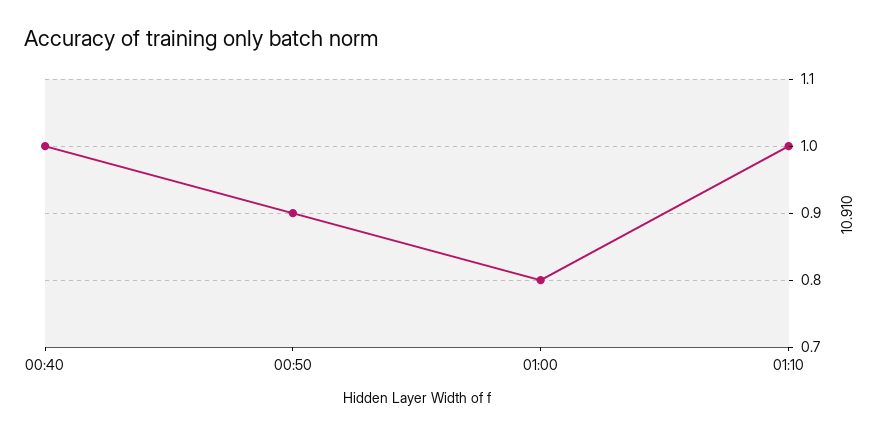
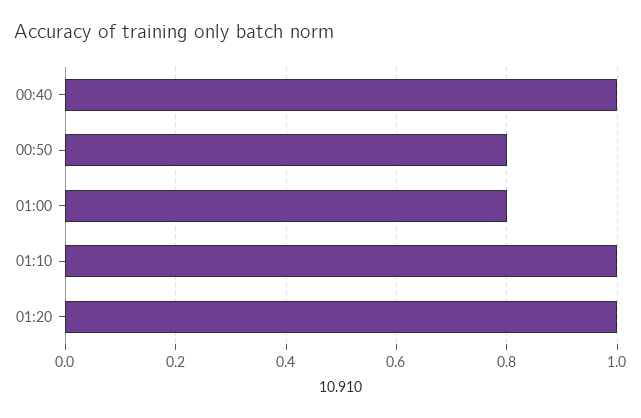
00:50: 0.9 -> 0.8
01:20: none -> 1

